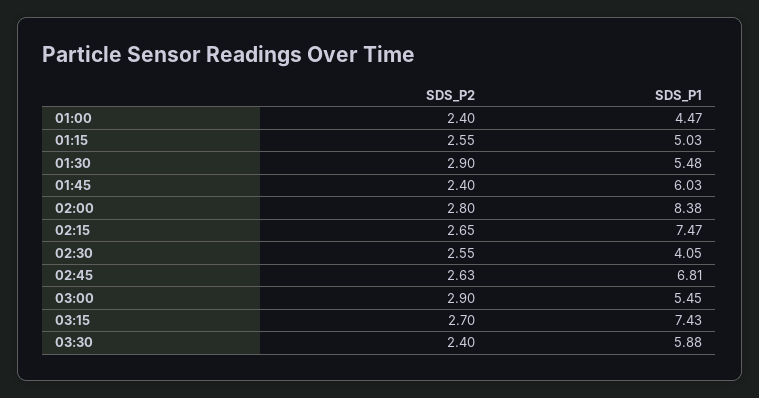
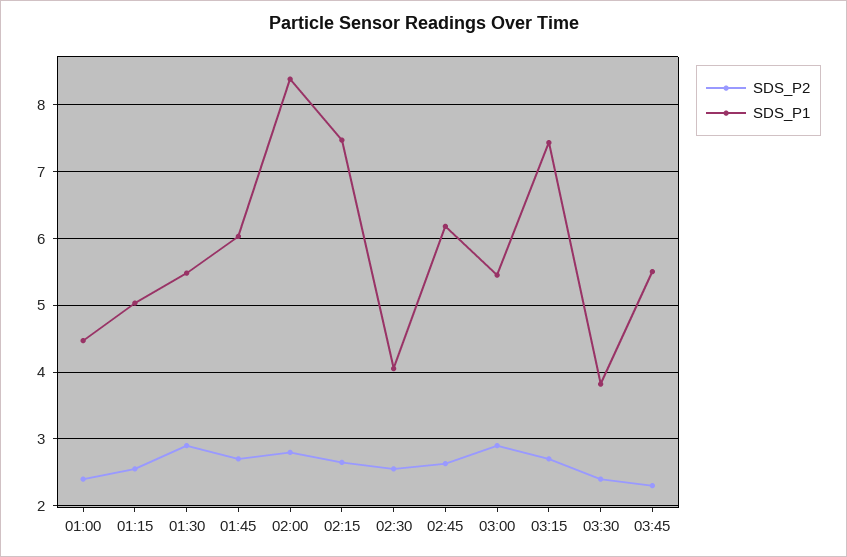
SDS_P2, 01:45: 2.4 -> 2.7
SDS_P1, 02:45: 6.81 -> 6.2
SDS_P1, 03:30: 5.88 -> 3.8
SDS_P2, 03:45: none -> 2.3
SDS_P1, 03:45: none -> 5.5

